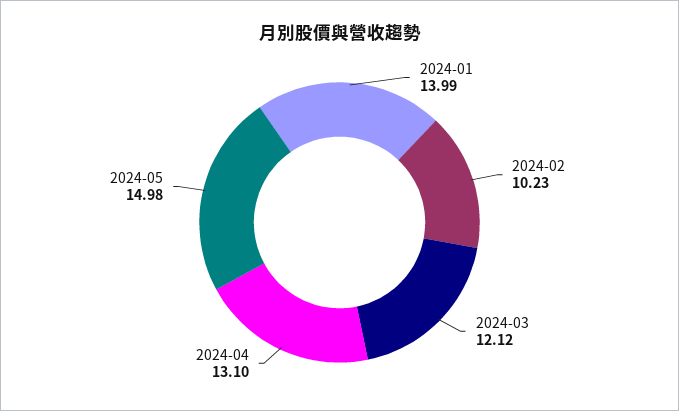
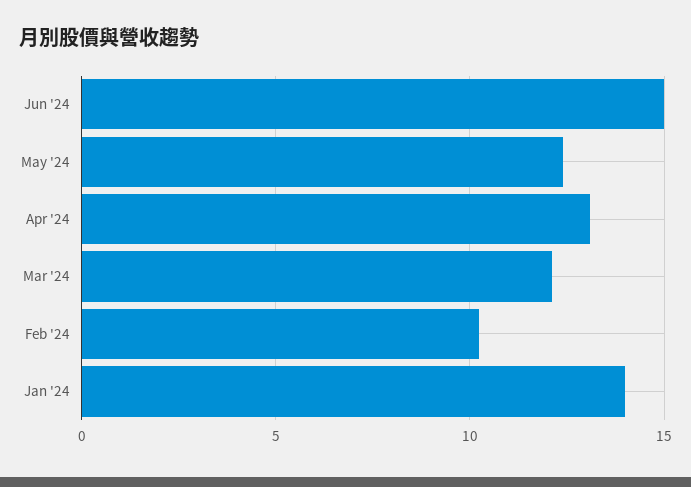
2024-05: 14.98 -> 12.5
Jun '24: none -> 15

